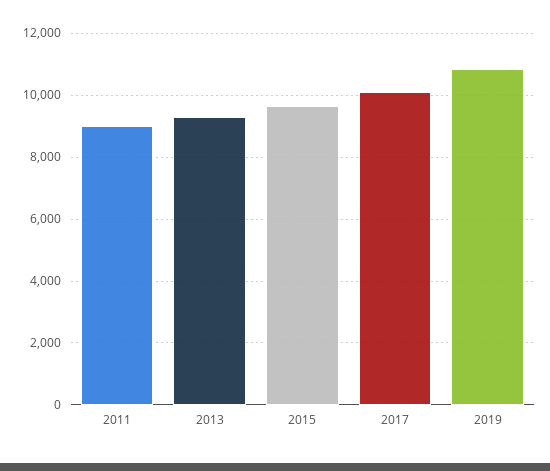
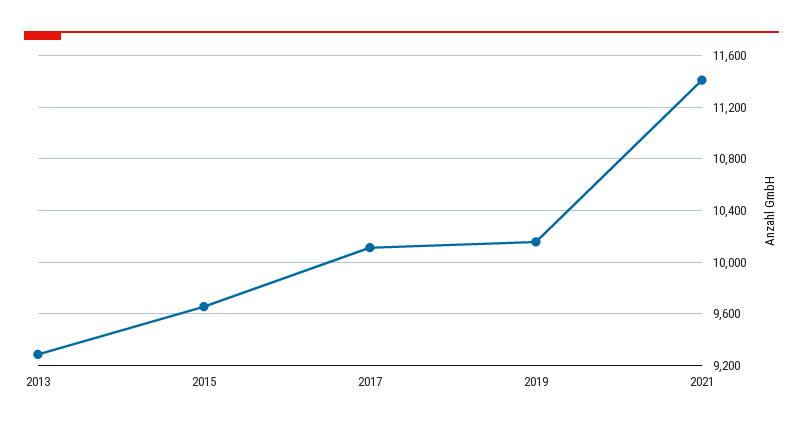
2011: 9000 -> none
2019: 10800 -> 10150
2021: none -> 11400

